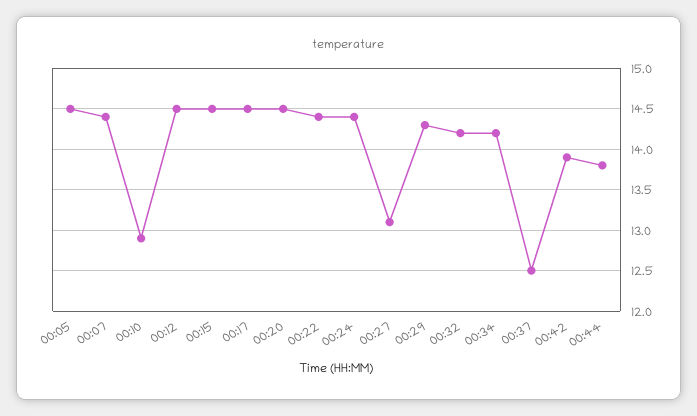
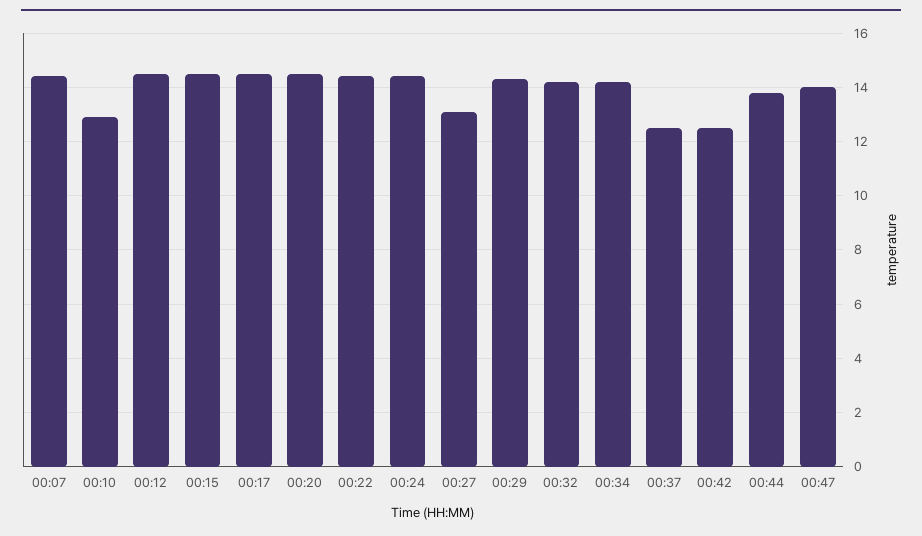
00:05: 14.5 -> none
00:42: 13.9 -> 12.5
00:47: none -> 14

